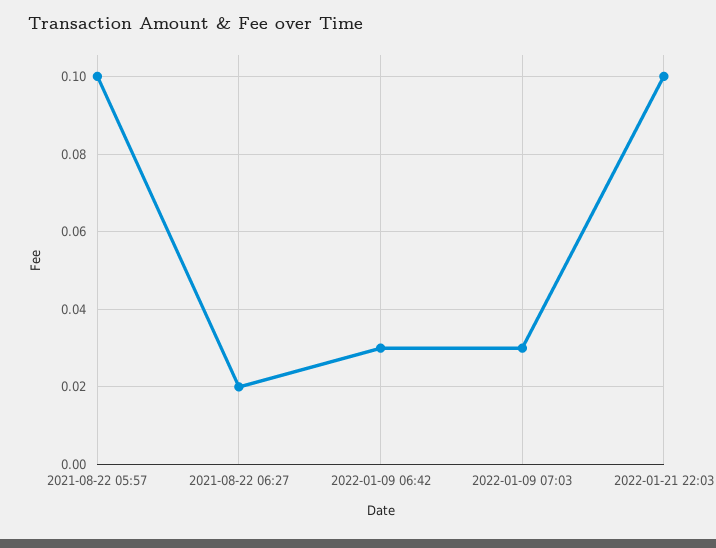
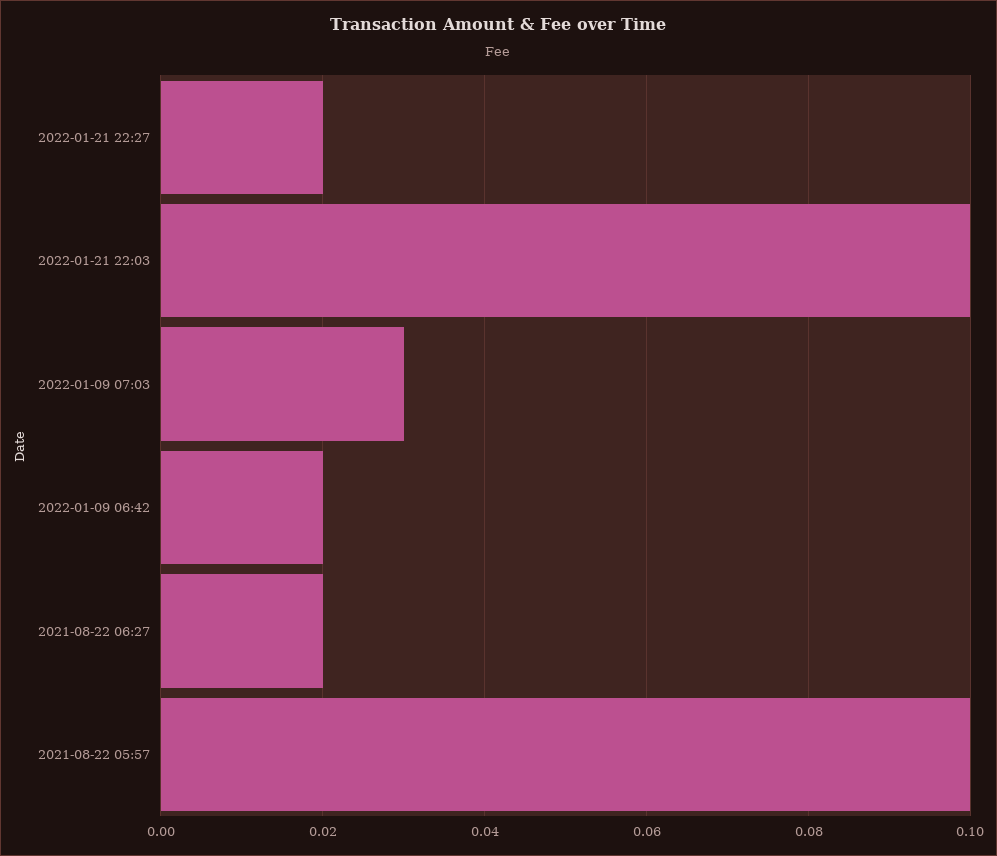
2022-01-09 06:42: 0.03 -> 0.02
2022-01-21 22:27: none -> 0.02

